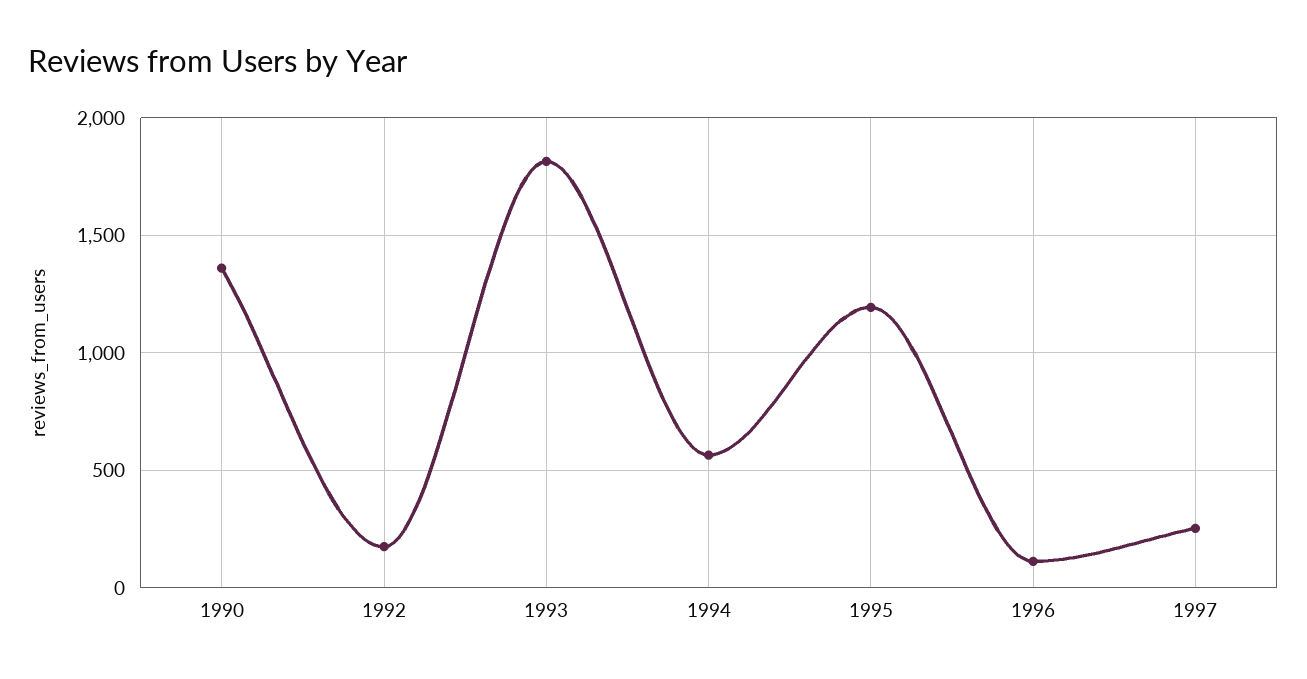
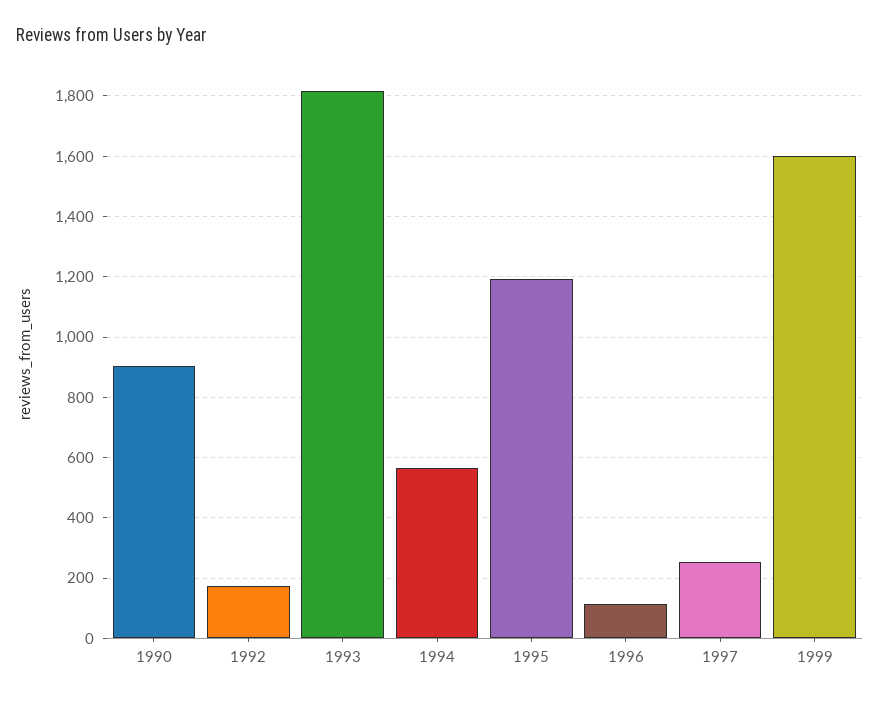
1990: 1350 -> 900
1999: none -> 1600

